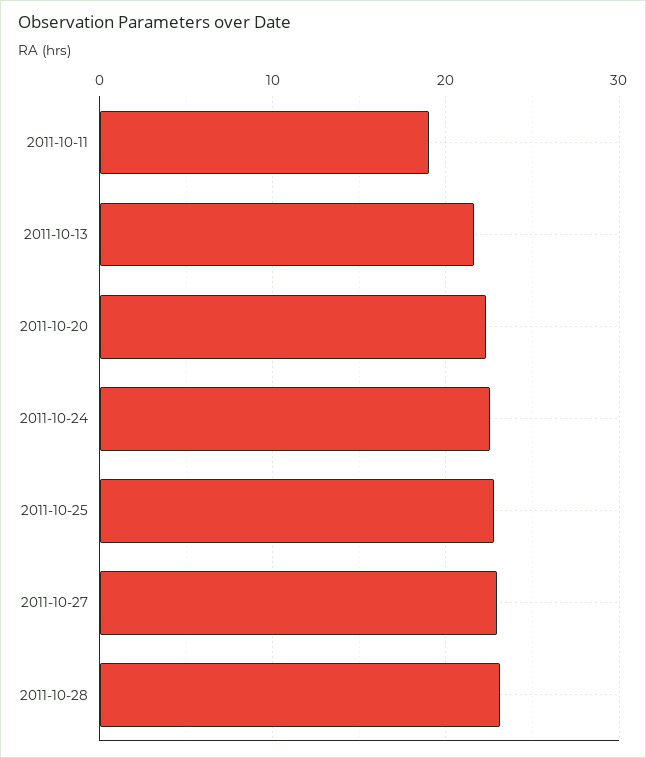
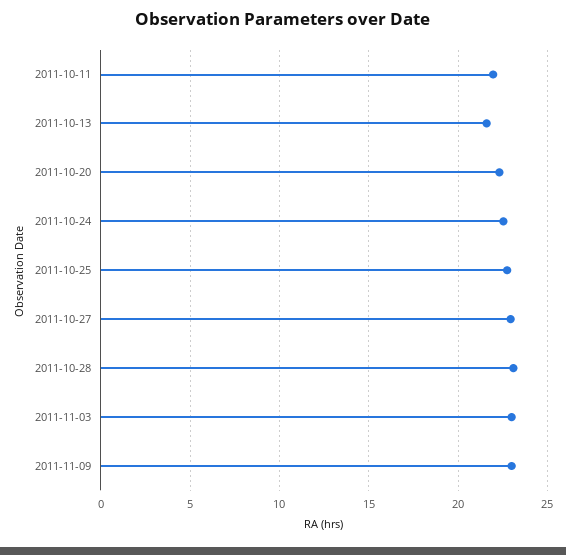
2011-10-11: 19 -> 22
2011-11-03: none -> 23
2011-11-09: none -> 23

